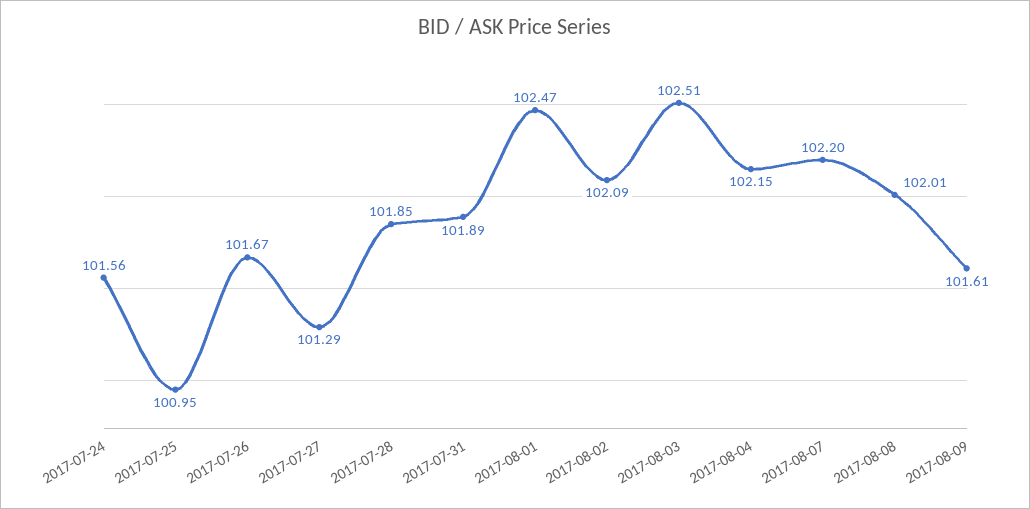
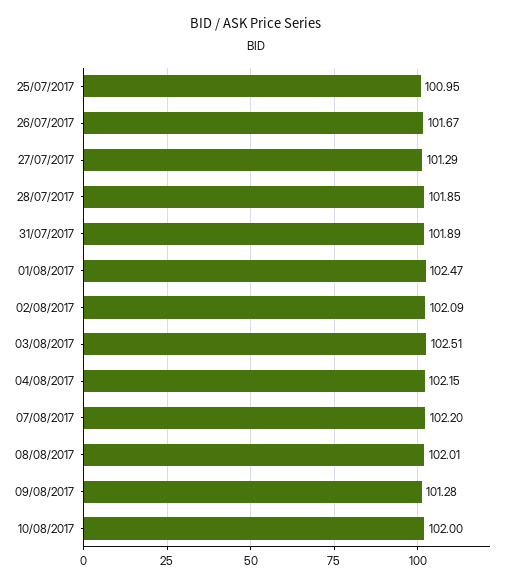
2017-07-24: 101.56 -> none
2017-08-09: 101.61 -> 101.28
10/08/2017: none -> 102

